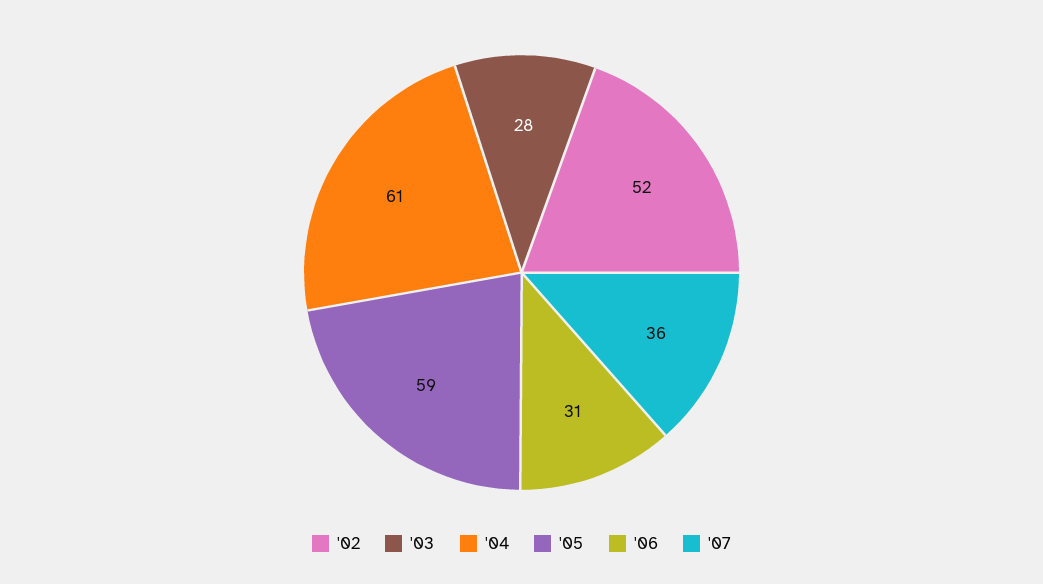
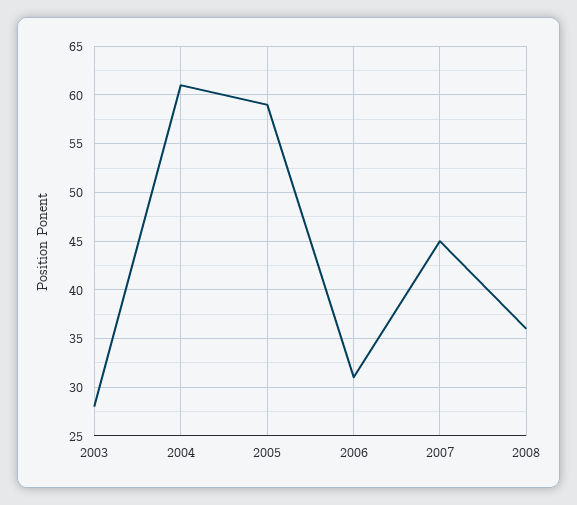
'02: 52 -> none
'07: 36 -> 45
2008: none -> 36

